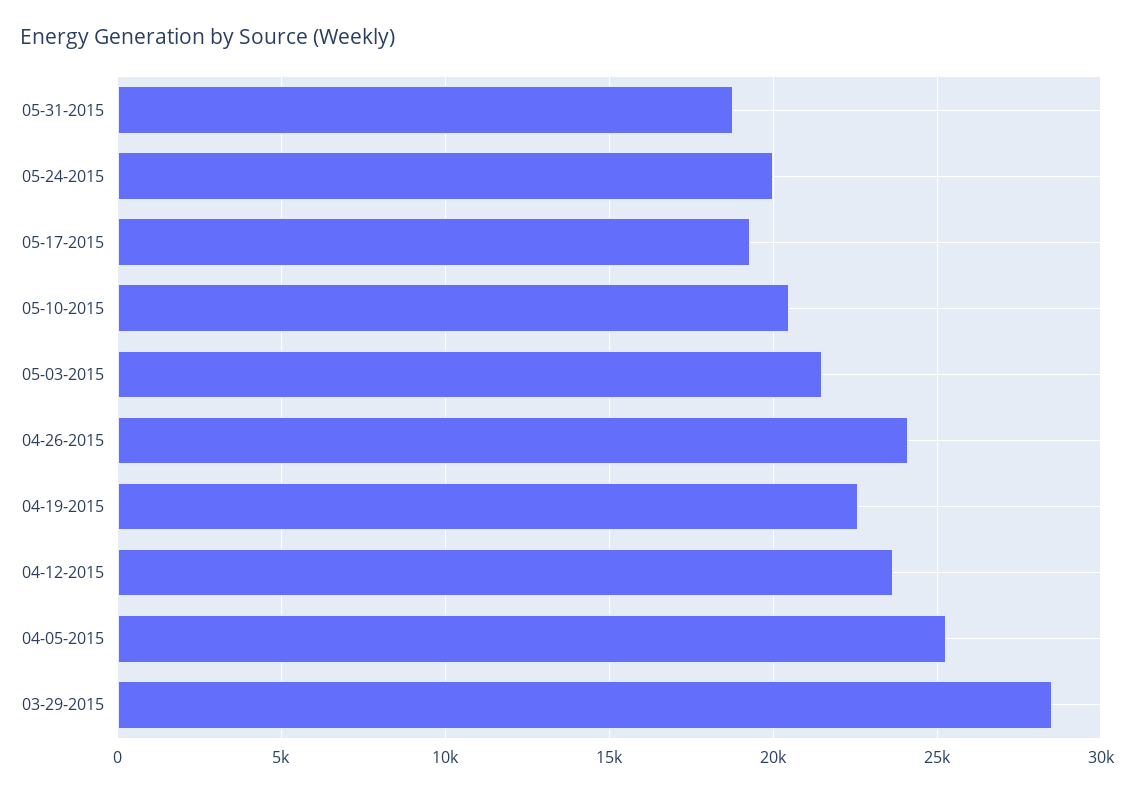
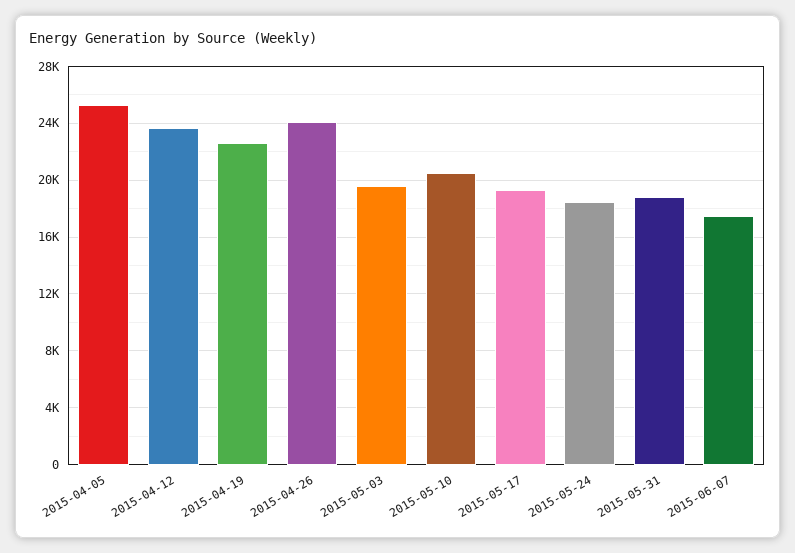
05-24-2015: 20000 -> 18500
05-03-2015: 21500 -> 19500
03-29-2015: 28500 -> none
2015-06-07: none -> 17500

